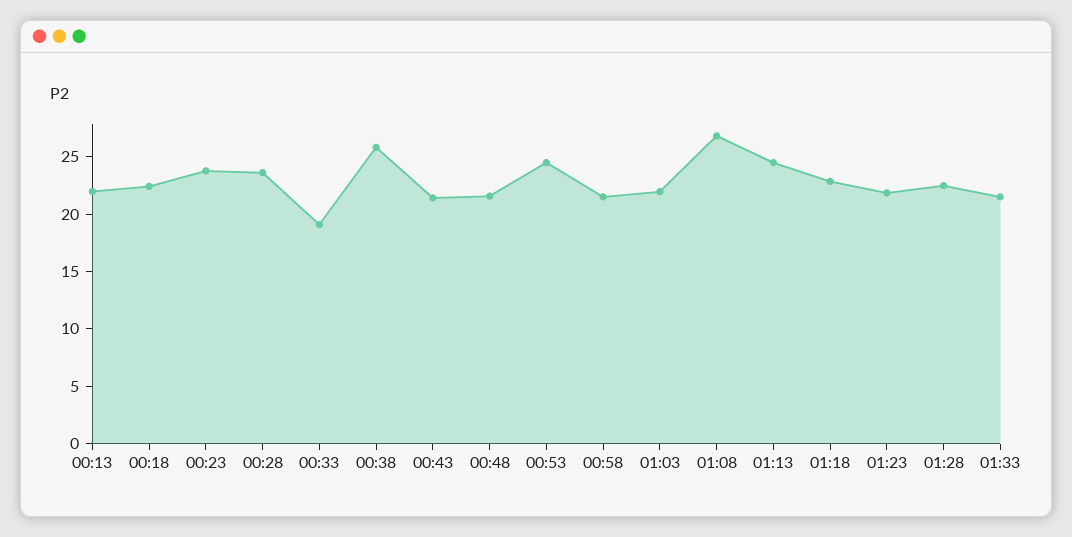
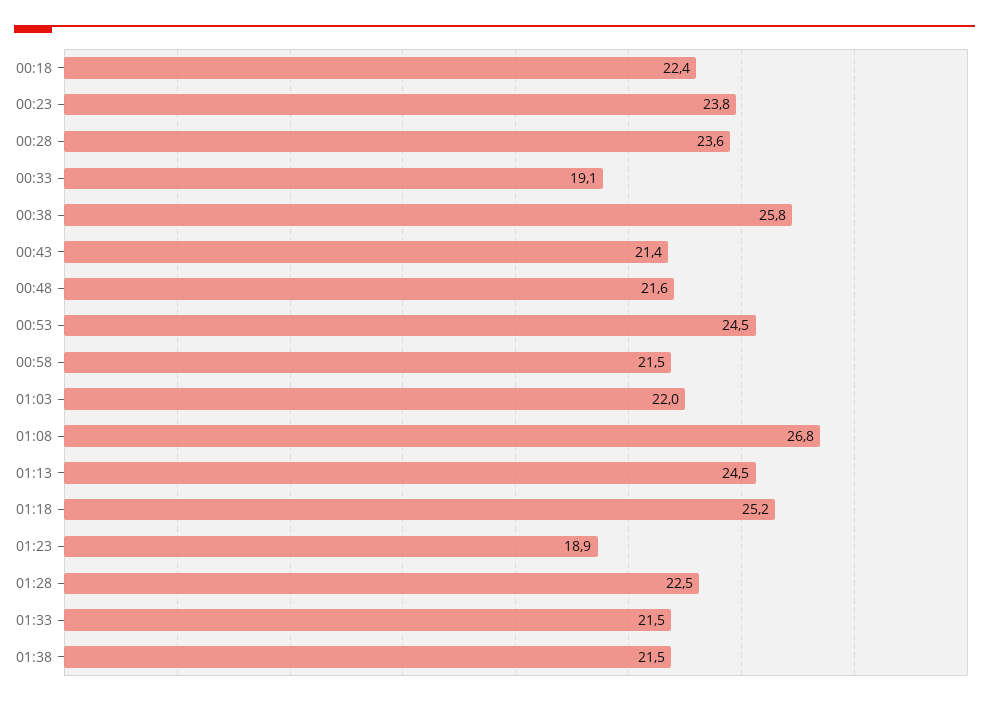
00:13: 22 -> none
01:18: 23 -> 25.2
01:23: 22 -> 18.9
01:38: none -> 21.5

